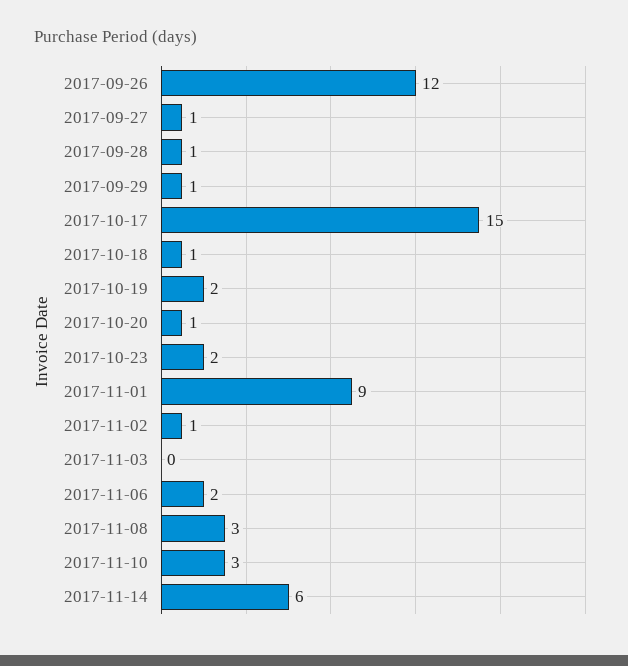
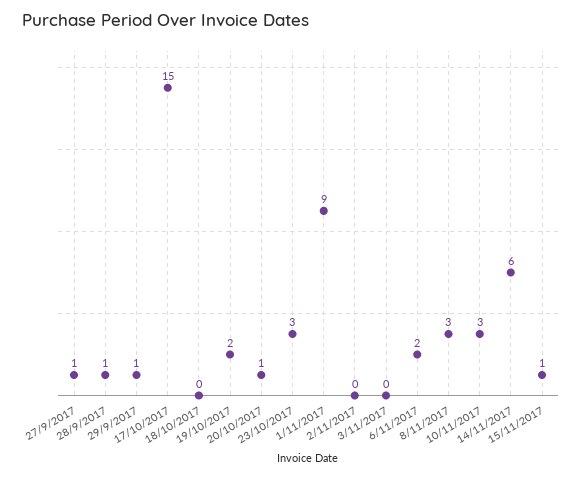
2017-09-26: 12 -> none
2017-10-18: 1 -> 0
2017-10-23: 2 -> 3
2017-11-02: 1 -> 0
15/11/2017: none -> 1

